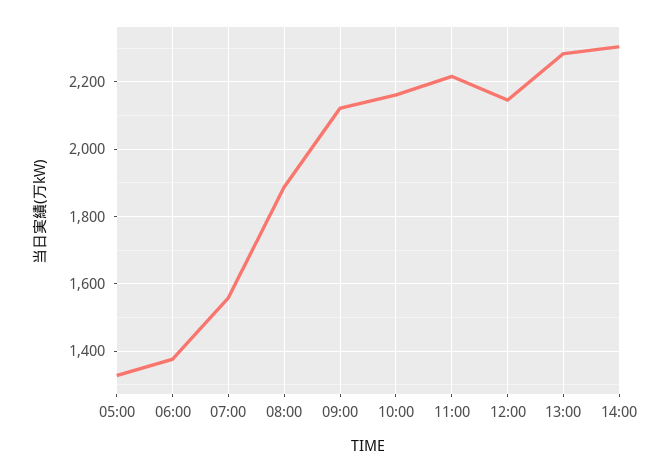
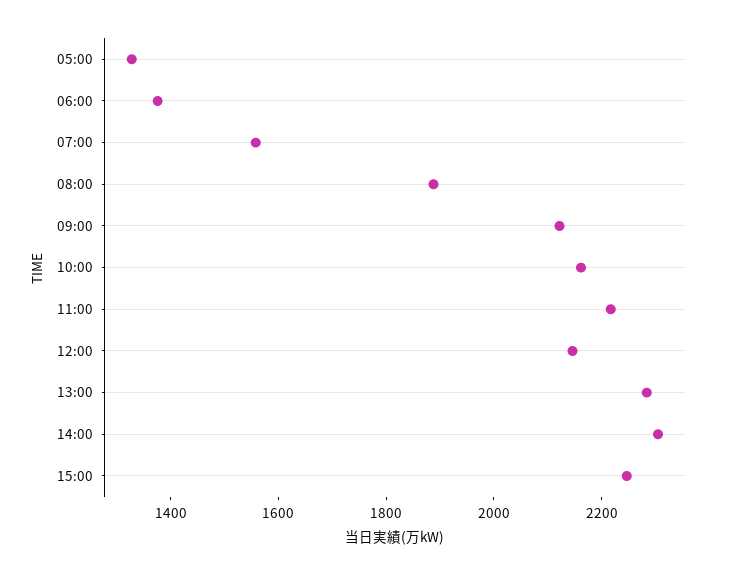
15:00: none -> 2250

